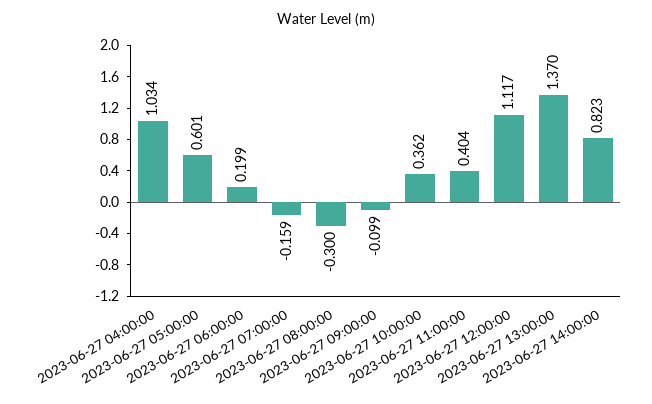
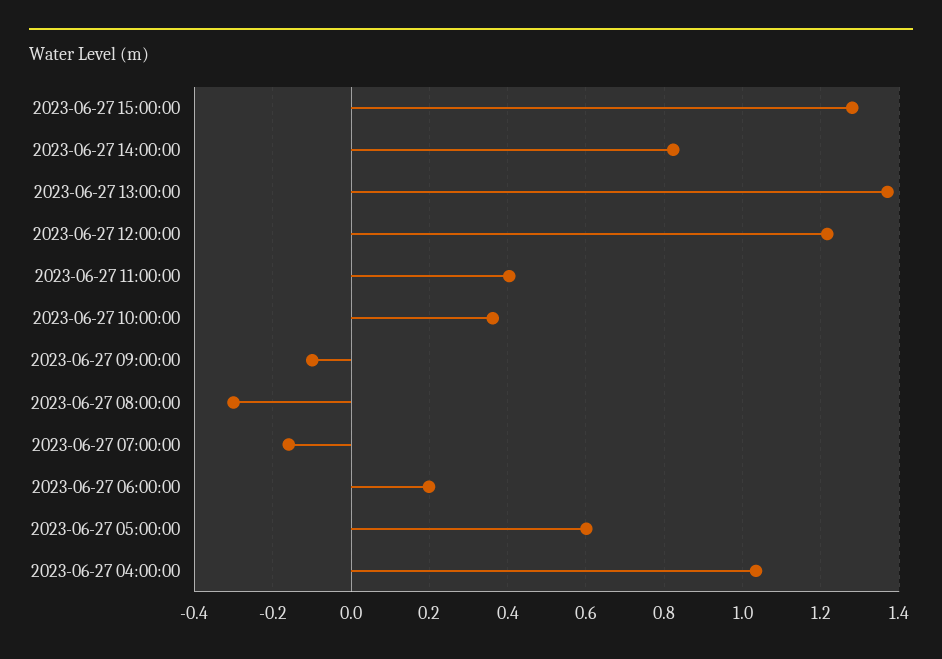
2023-06-27 12:00:00: 1.117 -> 1.22
2023-06-27 15:00:00: none -> 1.28

